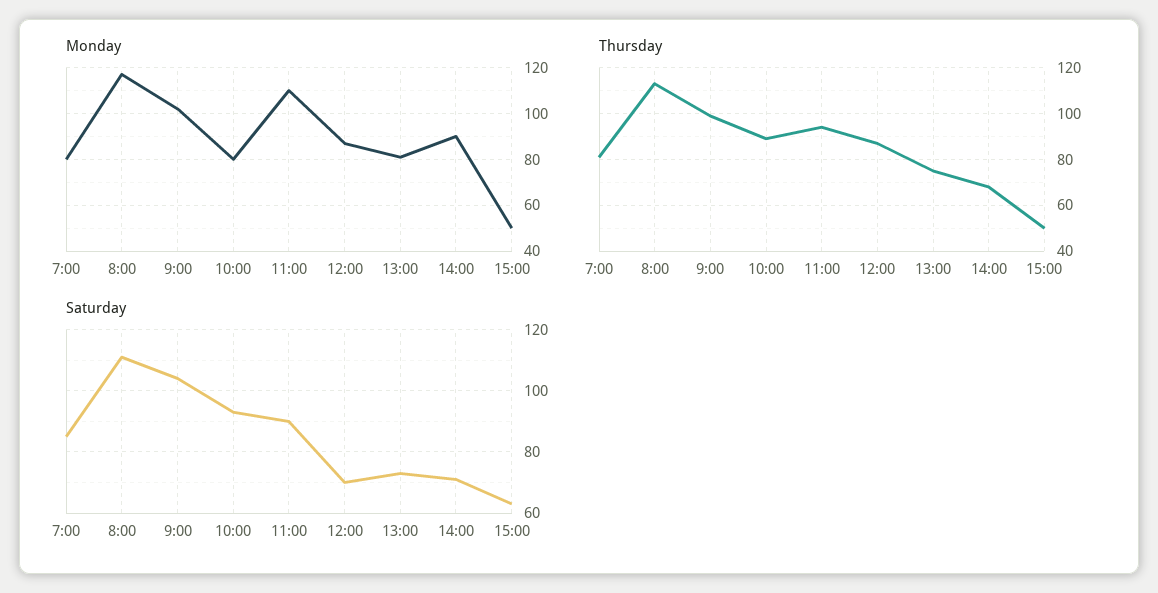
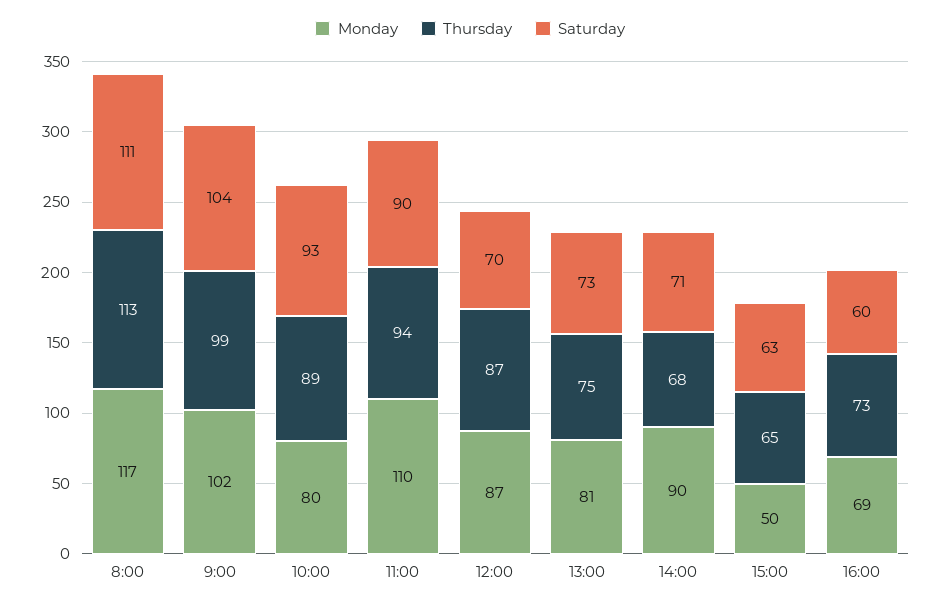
Monday, 7:00: 80 -> none
Thursday, 7:00: 80 -> none
Thursday, 15:00: 50 -> 65
Saturday, 7:00: 85 -> none
Monday, 16:00: none -> 69
Thursday, 16:00: none -> 73
Saturday, 16:00: none -> 60

